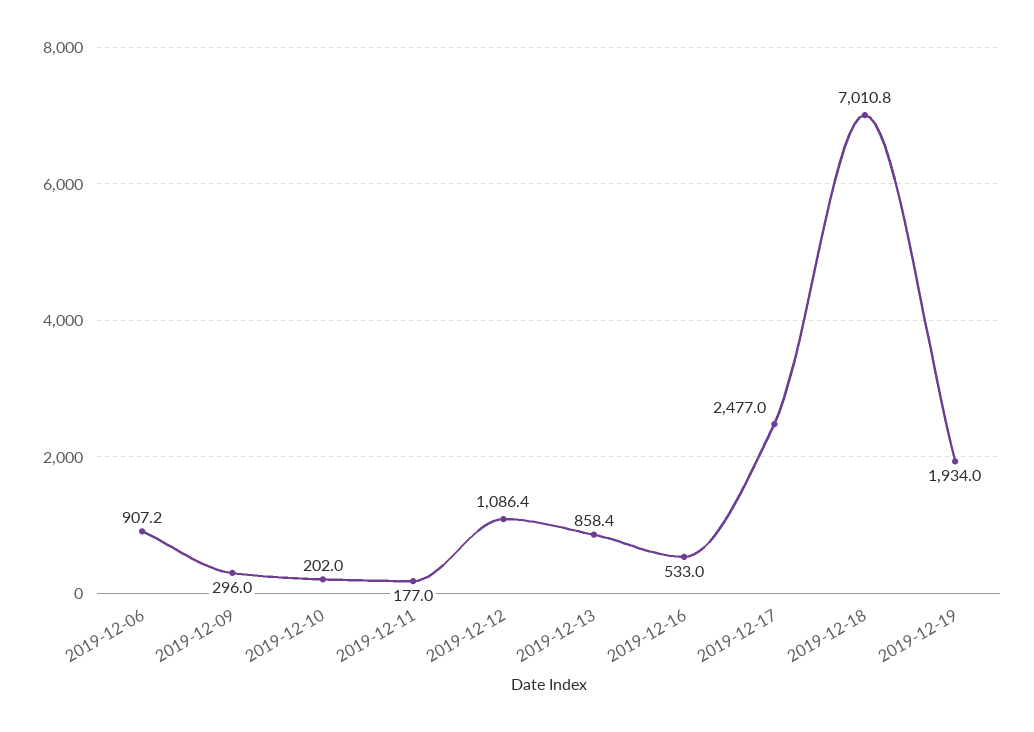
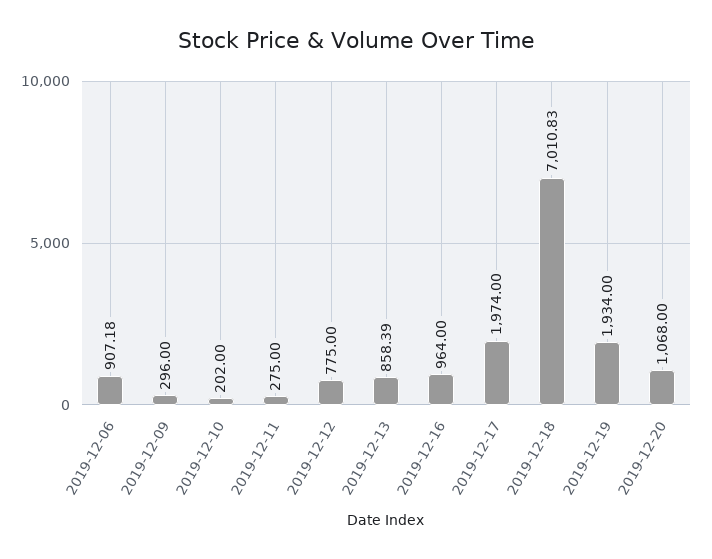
2019-12-11: 177 -> 275
2019-12-12: 1086.4 -> 775
2019-12-16: 533 -> 964
2019-12-17: 2477 -> 1974
2019-12-20: none -> 1068

